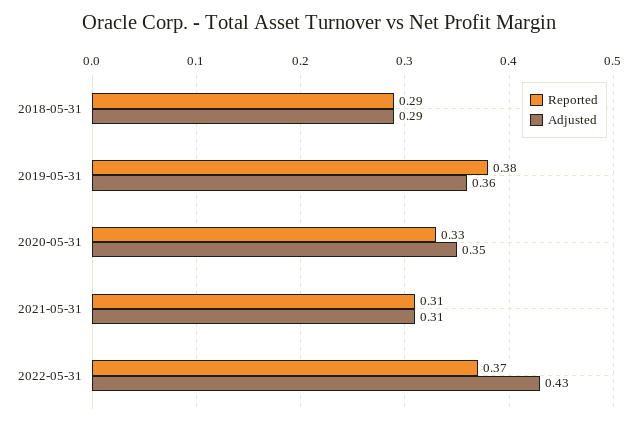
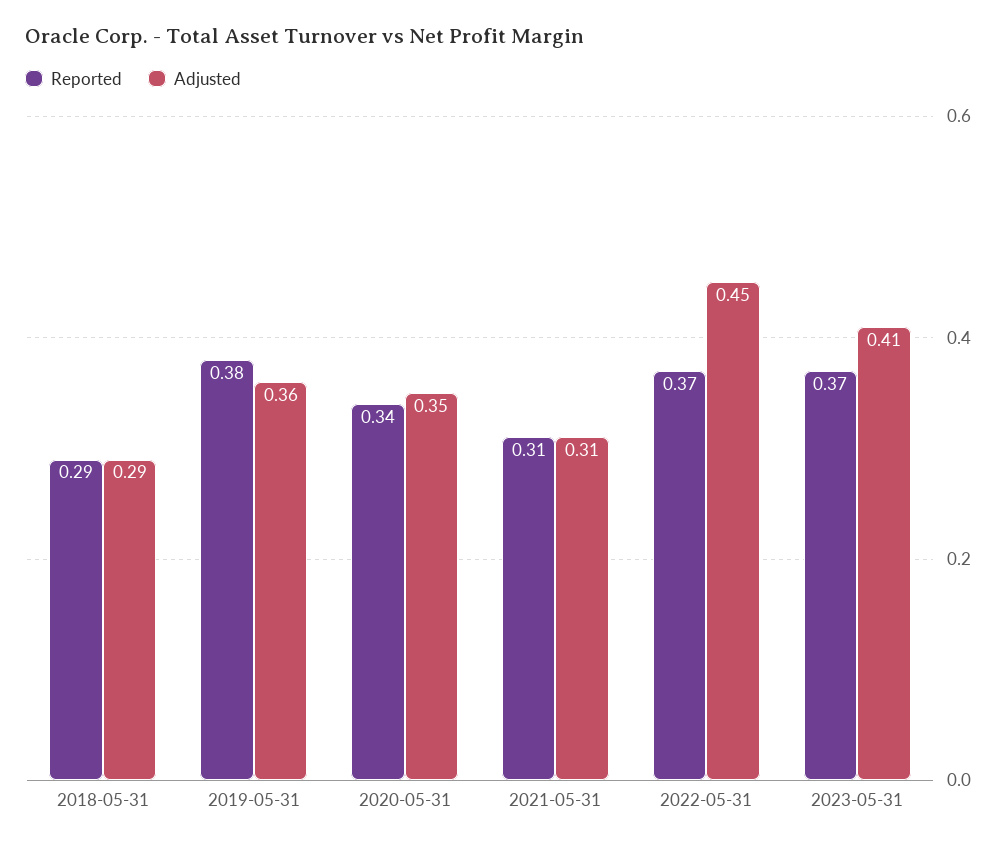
Reported, 2020-05-31: 0.33 -> 0.34
Adjusted, 2022-05-31: 0.43 -> 0.45
Reported, 2023-05-31: none -> 0.37
Adjusted, 2023-05-31: none -> 0.41

